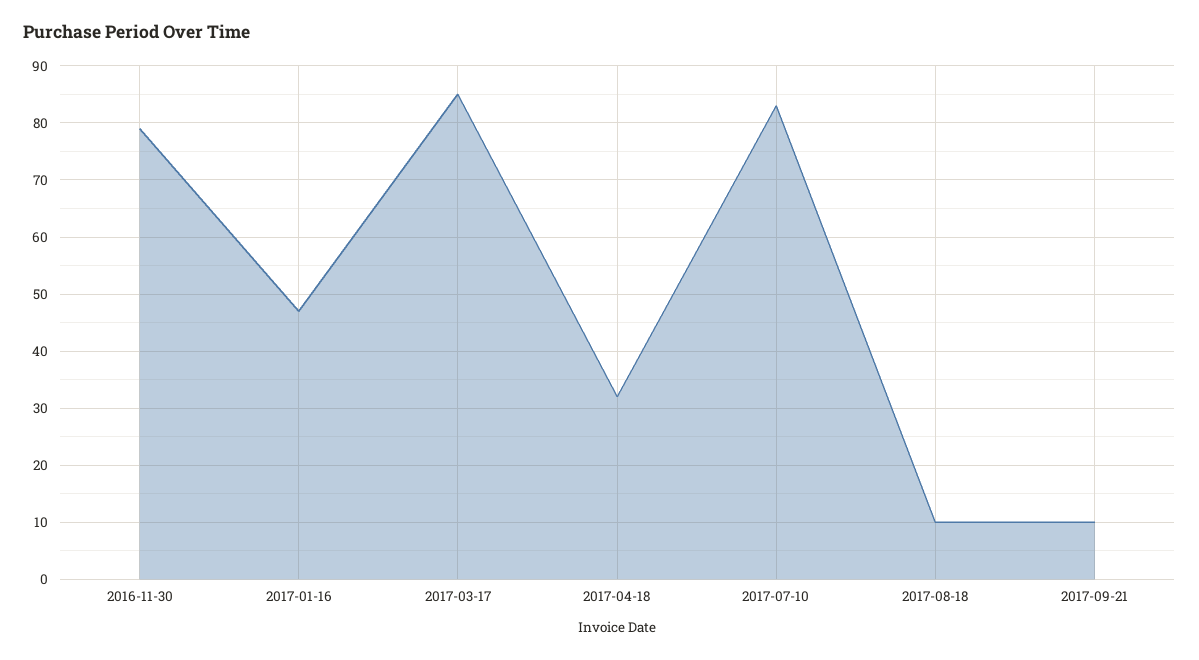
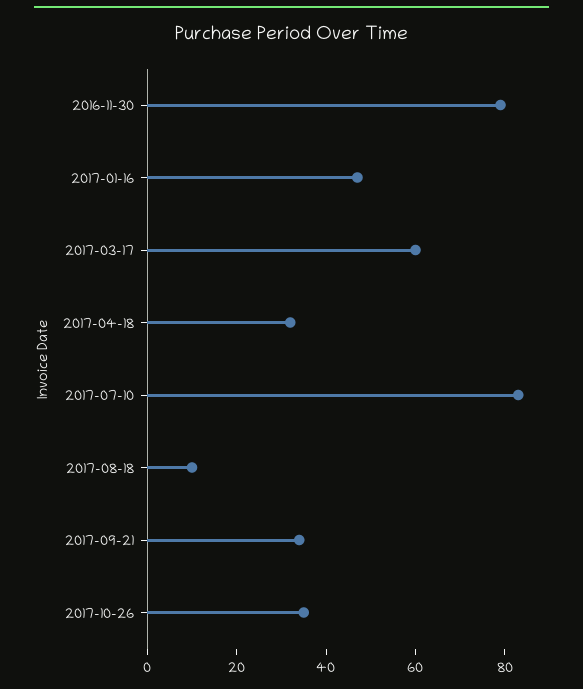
2017-03-17: 85 -> 60
2017-09-21: 10 -> 35
2017-10-26: none -> 35

